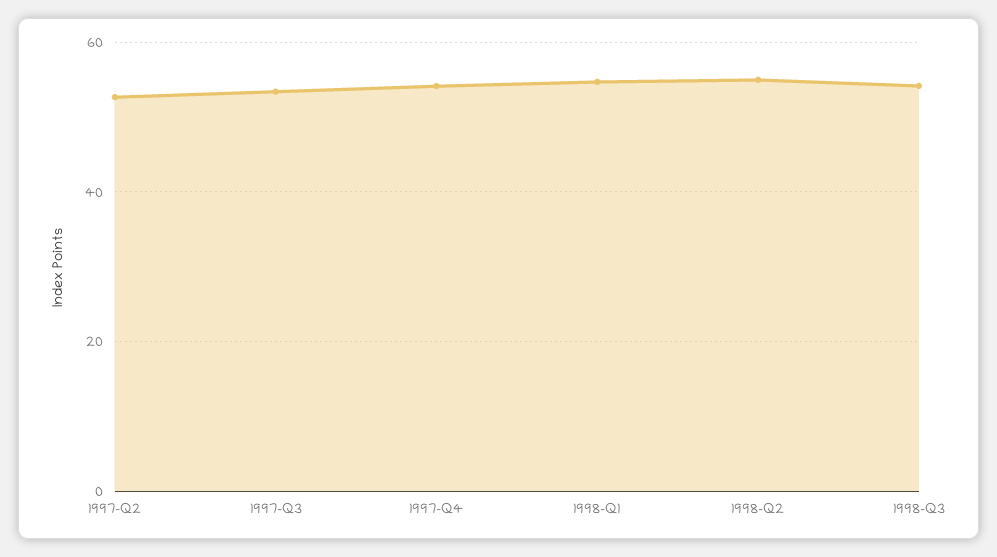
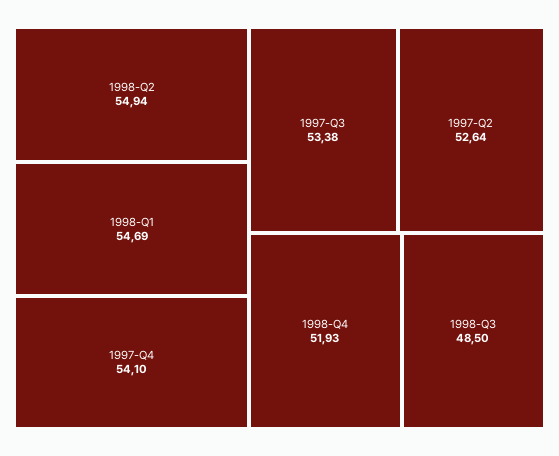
1998-Q3: 54 -> 48.5
1998-Q4: none -> 51.93

